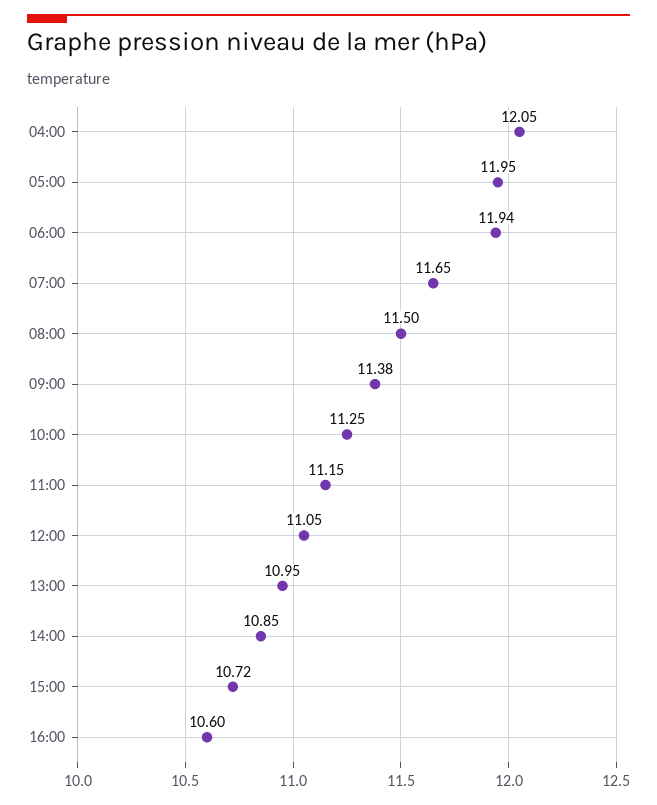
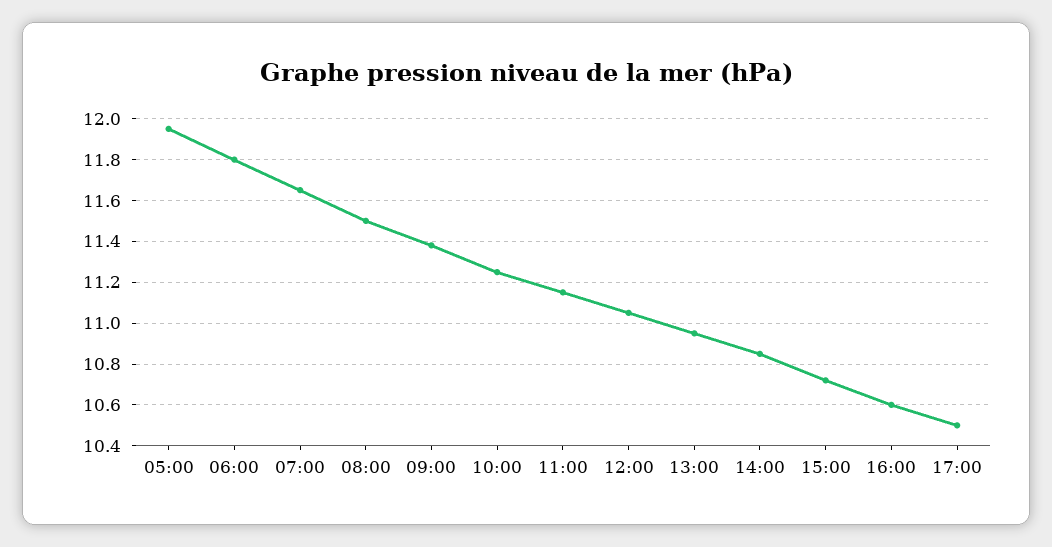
04:00: 12.05 -> none
06:00: 11.94 -> 11.8
17:00: none -> 10.5

